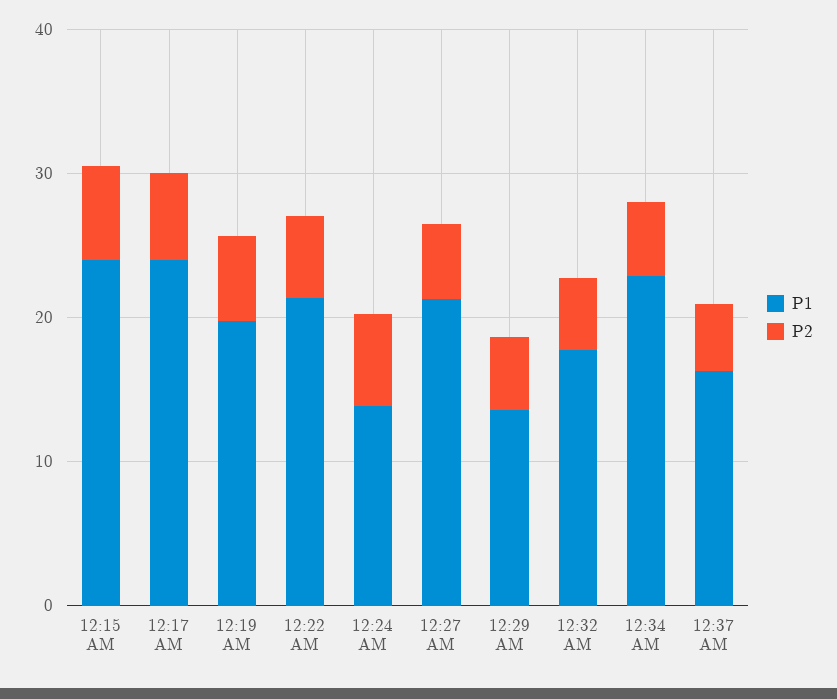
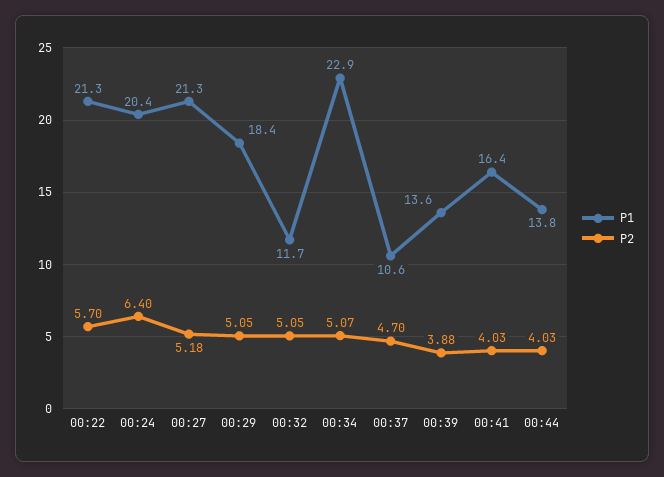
P1, 12:15 AM: 24 -> none
P2, 12:15 AM: 6 -> none
P1, 12:17 AM: 24 -> none
P2, 12:17 AM: 6 -> none
P1, 12:19 AM: 20 -> none
P2, 12:19 AM: 6 -> none
P1, 12:24 AM: 14 -> 20.4
P1, 12:29 AM: 14 -> 18.4
P1, 12:32 AM: 18 -> 11.7
P1, 12:37 AM: 16 -> 10.6
P1, 00:39: none -> 13.6
P2, 00:39: none -> 3.88
P1, 00:41: none -> 16.4
P2, 00:41: none -> 4.03
P1, 00:44: none -> 13.8
P2, 00:44: none -> 4.03

